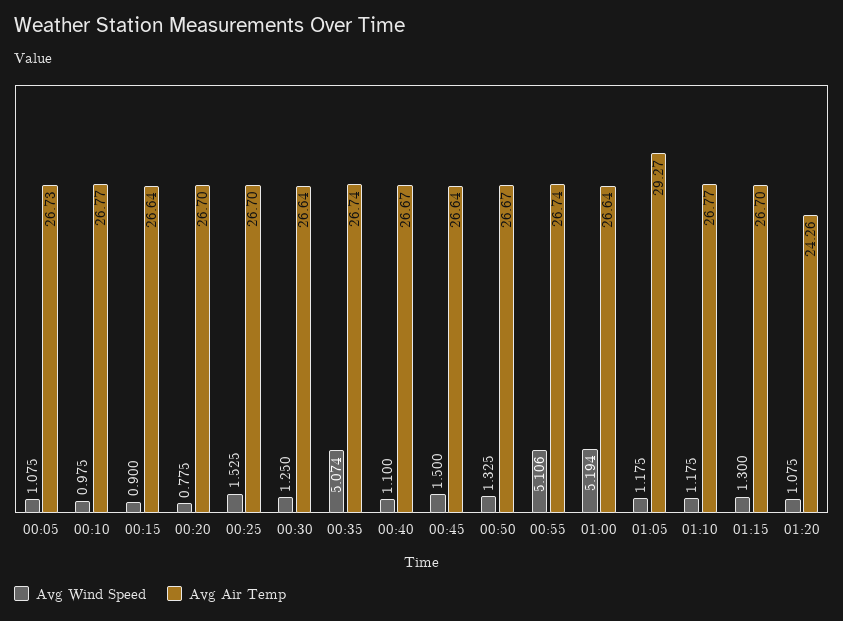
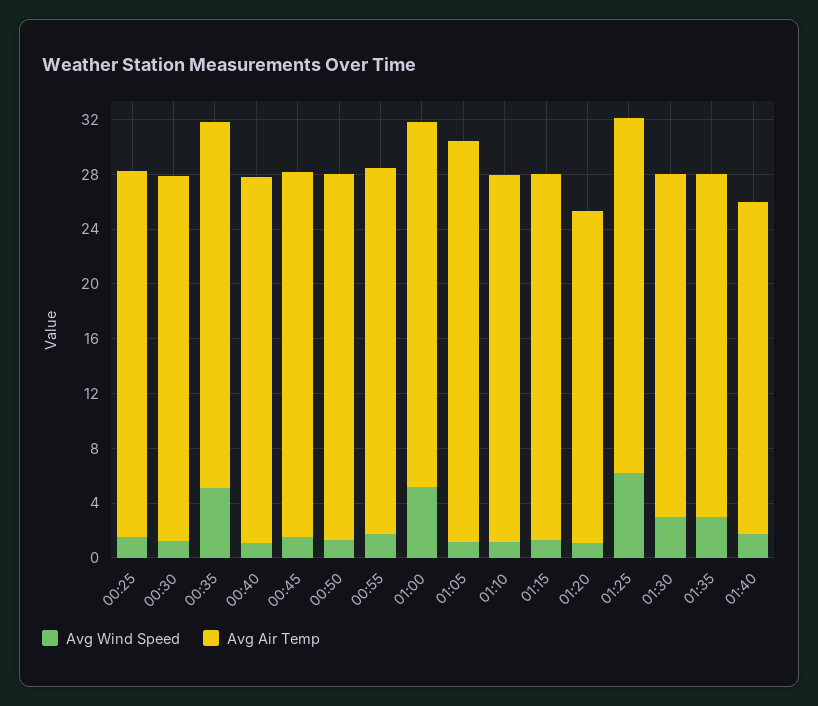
Avg Wind Speed, 00:05: 1.075 -> none
Avg Air Temp, 00:05: 26.73 -> none
Avg Wind Speed, 00:10: 0.975 -> none
Avg Air Temp, 00:10: 26.77 -> none
Avg Wind Speed, 00:15: 0.9 -> none
Avg Air Temp, 00:15: 26.64 -> none
Avg Wind Speed, 00:20: 0.775 -> none
Avg Air Temp, 00:20: 26.7 -> none
Avg Wind Speed, 00:55: 5.106 -> 2
Avg Wind Speed, 01:25: none -> 6
Avg Air Temp, 01:25: none -> 26
Avg Wind Speed, 01:30: none -> 3
Avg Air Temp, 01:30: none -> 25
Avg Wind Speed, 01:35: none -> 3
Avg Air Temp, 01:35: none -> 25
Avg Wind Speed, 01:40: none -> 2
Avg Air Temp, 01:40: none -> 24

